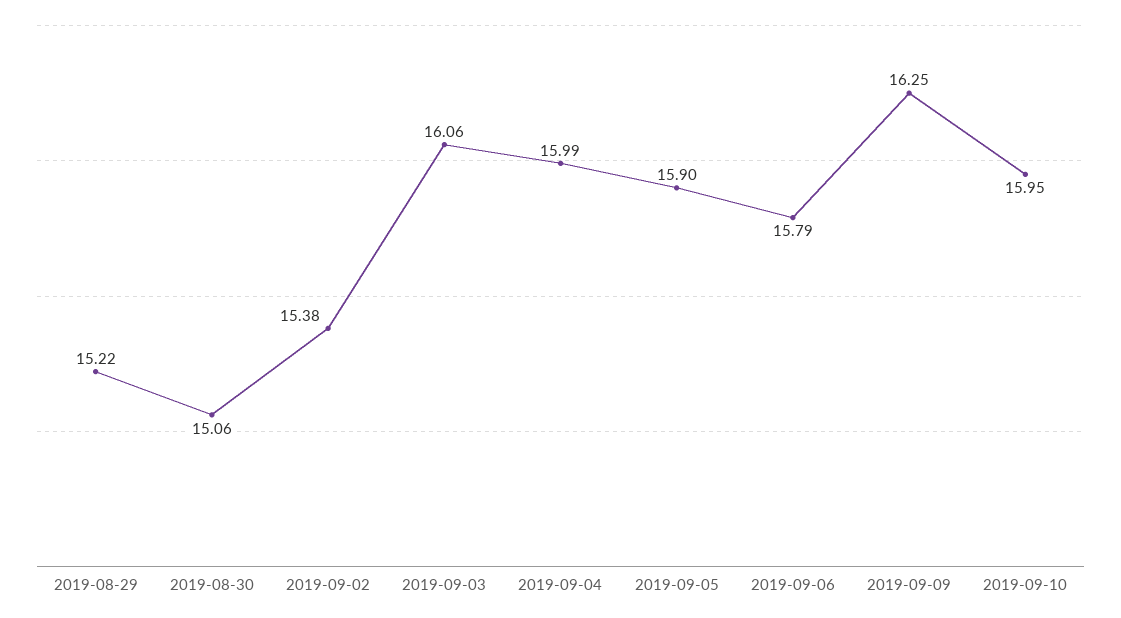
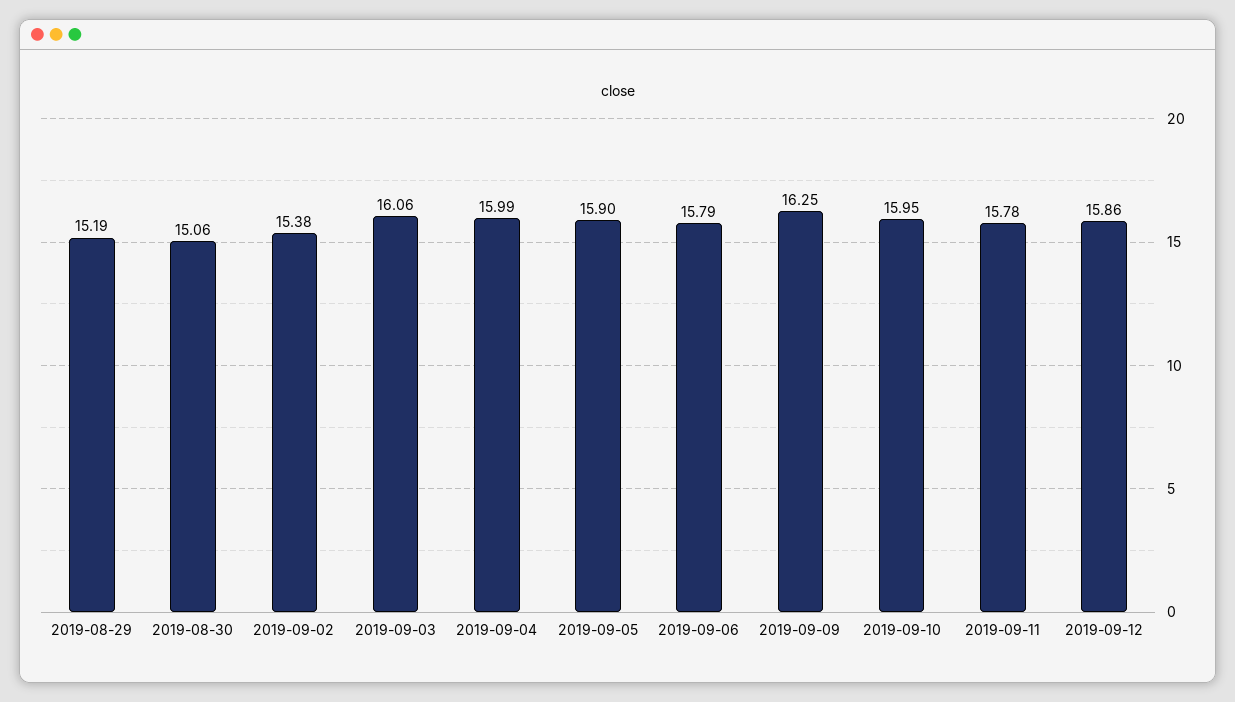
2019-08-29: 15.22 -> 15.19
2019-09-11: none -> 15.78
2019-09-12: none -> 15.86

